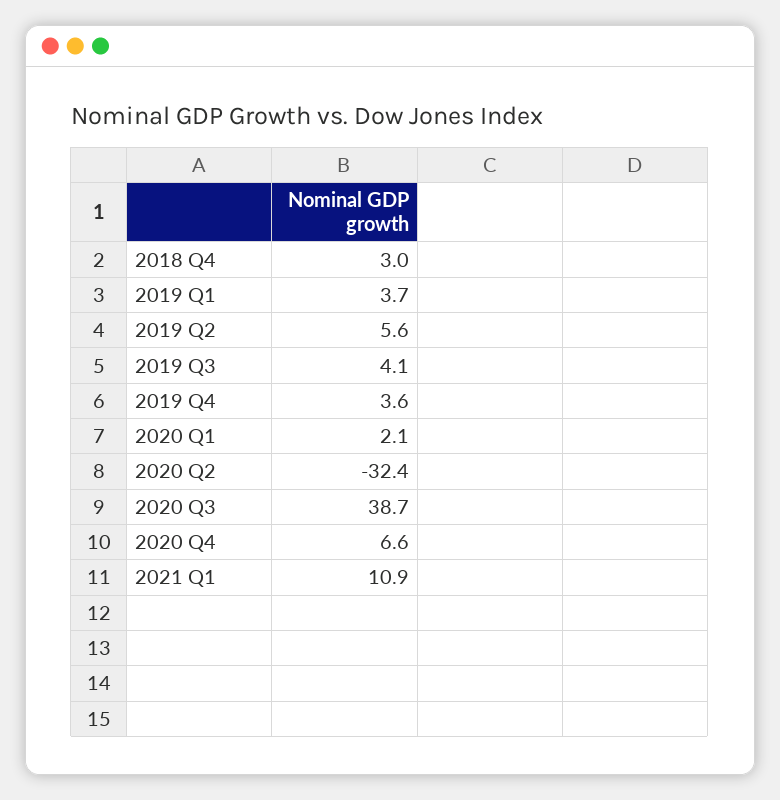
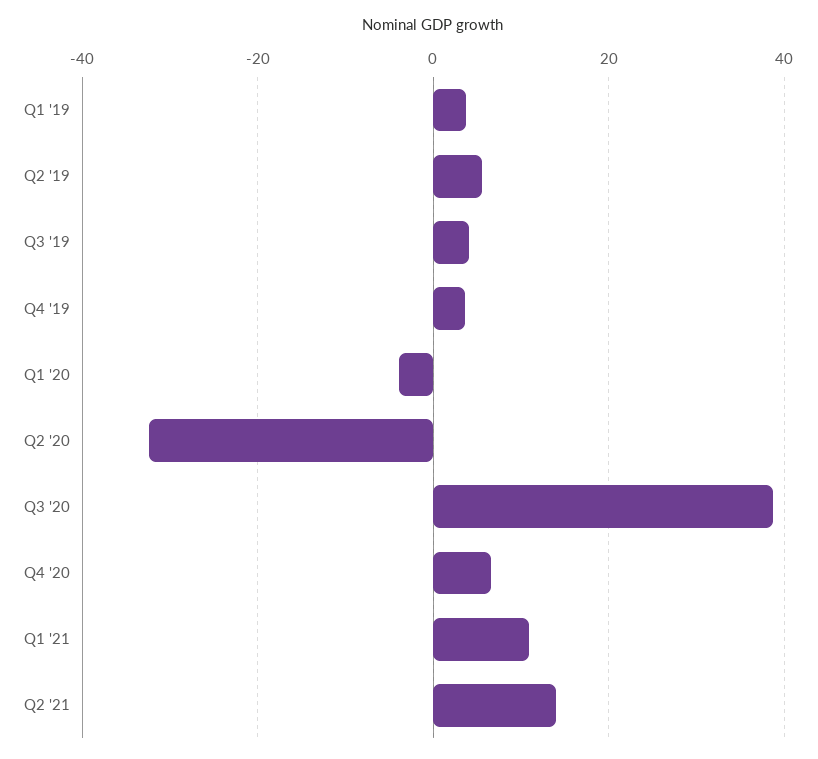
2018 Q4: 3 -> none
2020 Q1: 2.1 -> -4
Q2 '21: none -> 14

